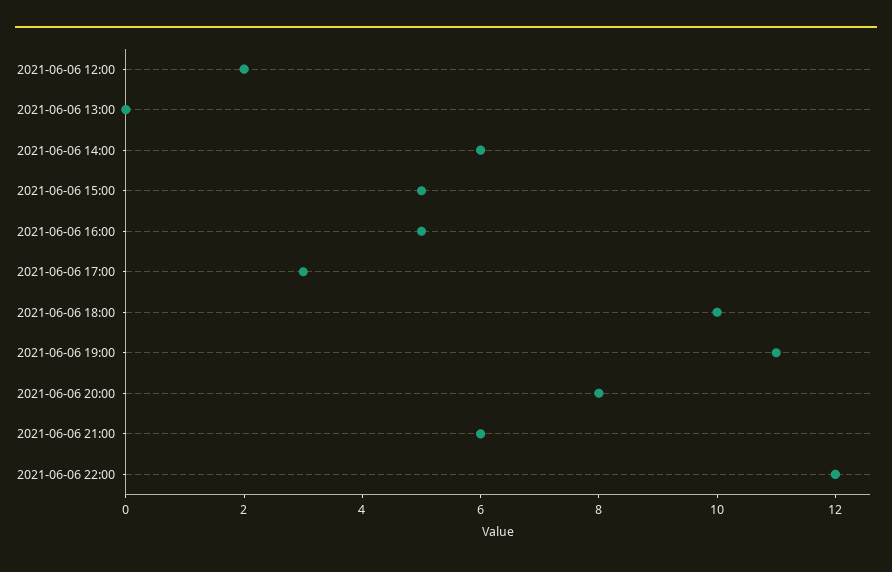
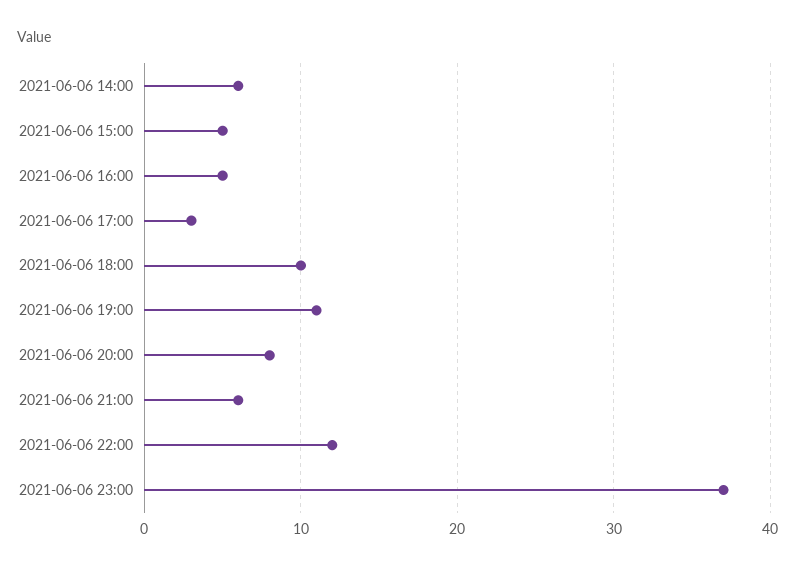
2021-06-06 12:00: 2 -> none
2021-06-06 13:00: 0 -> none
2021-06-06 23:00: none -> 37

